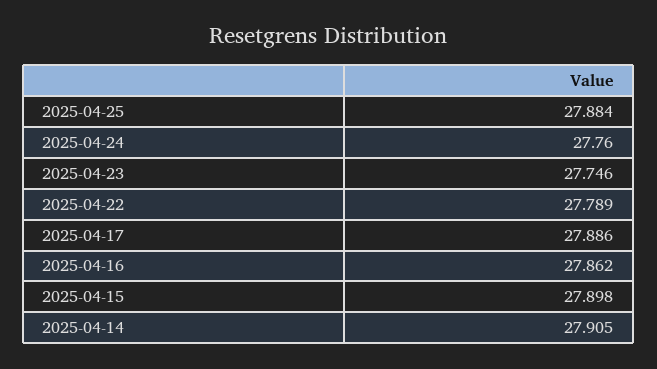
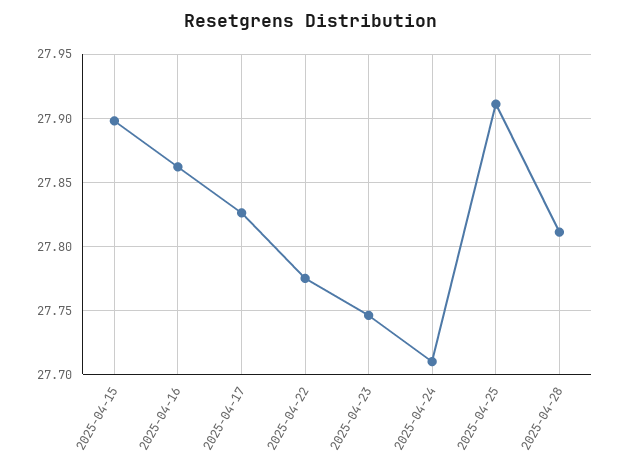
2025-04-25: 27.884 -> 27.91
2025-04-24: 27.76 -> 27.71
2025-04-22: 27.789 -> 27.775
2025-04-17: 27.886 -> 27.825
2025-04-14: 27.905 -> none
2025-04-28: none -> 27.81

